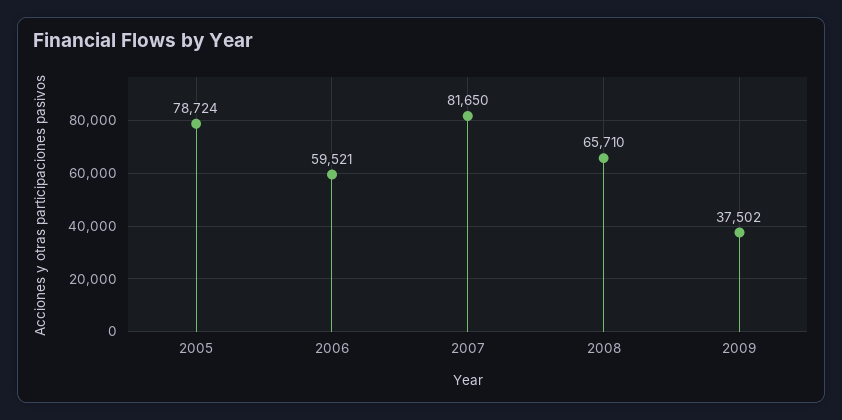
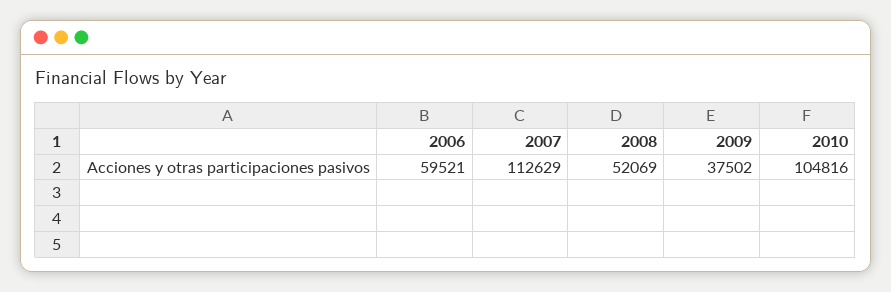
2005: 78724 -> none
2007: 81650 -> 112629
2008: 65710 -> 52069
2010: none -> 104816

